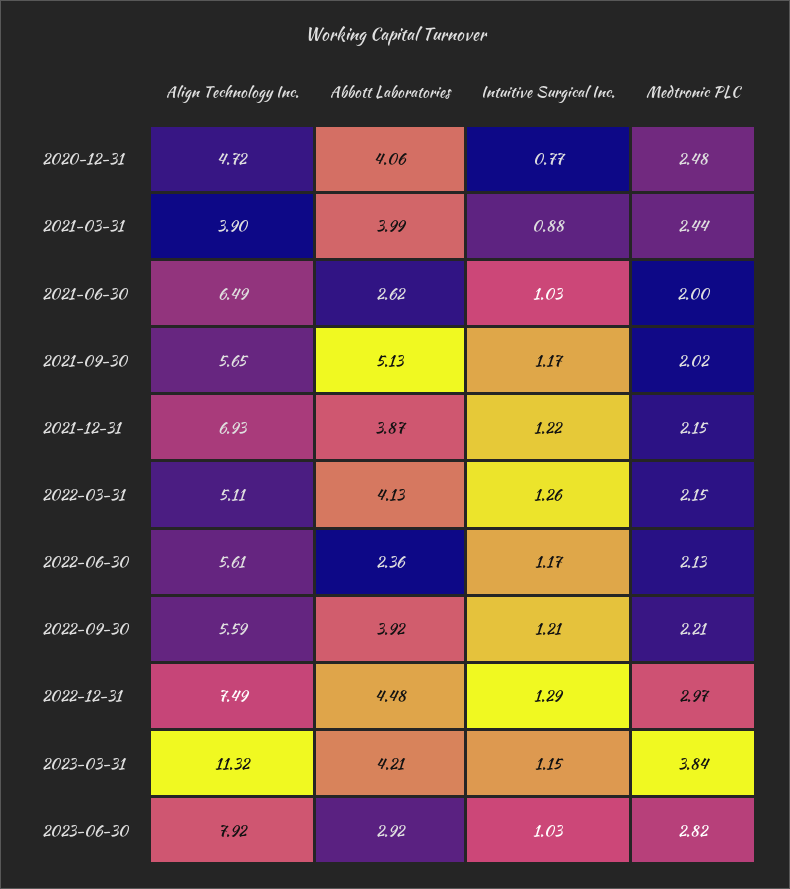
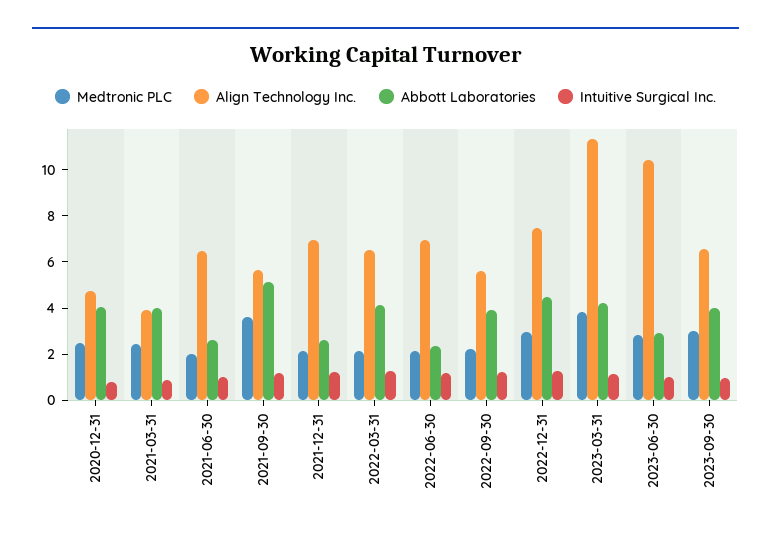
Medtronic PLC, 2021-09-30: 2.02 -> 3.5
Abbott Laboratories, 2021-12-31: 3.87 -> 2.5
Align Technology Inc., 2022-03-31: 5.11 -> 6.5
Align Technology Inc., 2022-06-30: 5.61 -> 7
Align Technology Inc., 2023-06-30: 7.92 -> 10.5
Medtronic PLC, 2023-09-30: none -> 3
Align Technology Inc., 2023-09-30: none -> 6.5
Abbott Laboratories, 2023-09-30: none -> 4
Intuitive Surgical Inc., 2023-09-30: none -> 1

